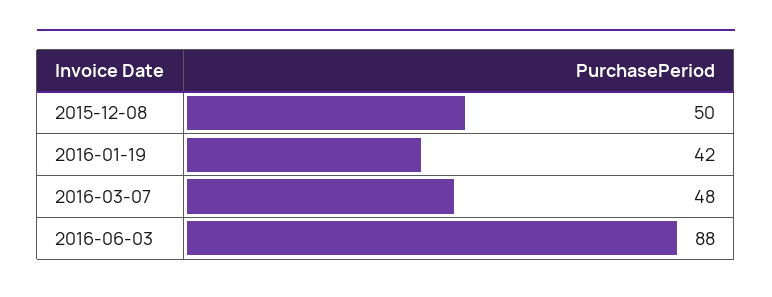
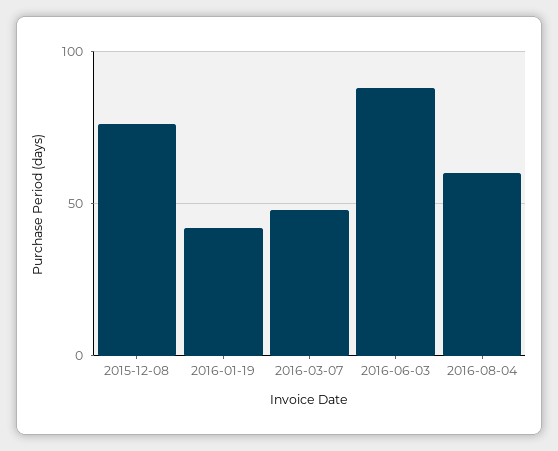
2015-12-08: 50 -> 75
2016-08-04: none -> 60

